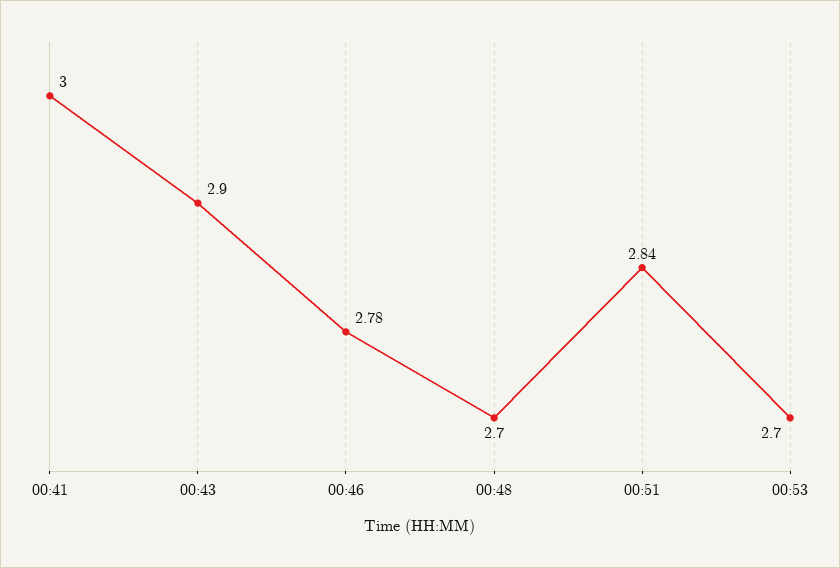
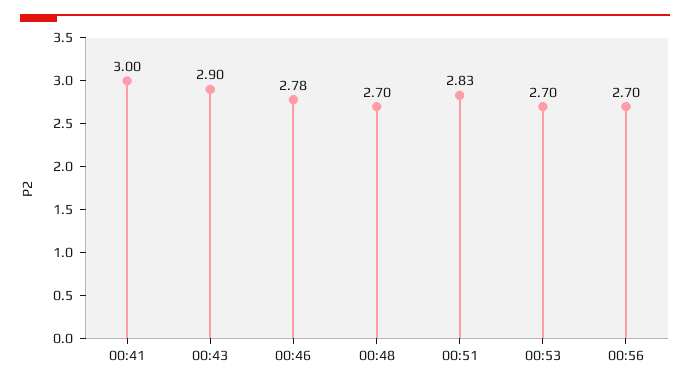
00:51: 2.84 -> 2.83
00:56: none -> 2.7

